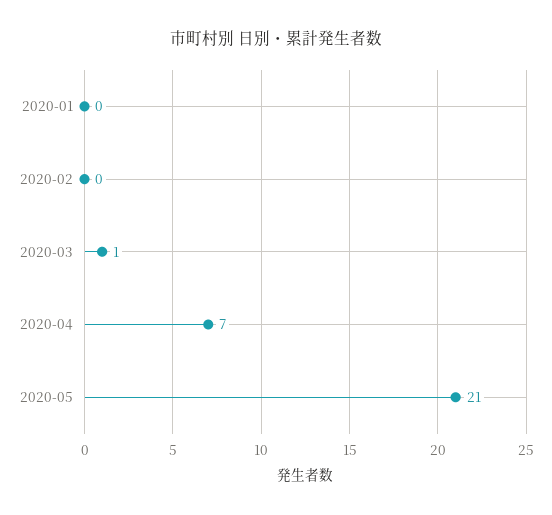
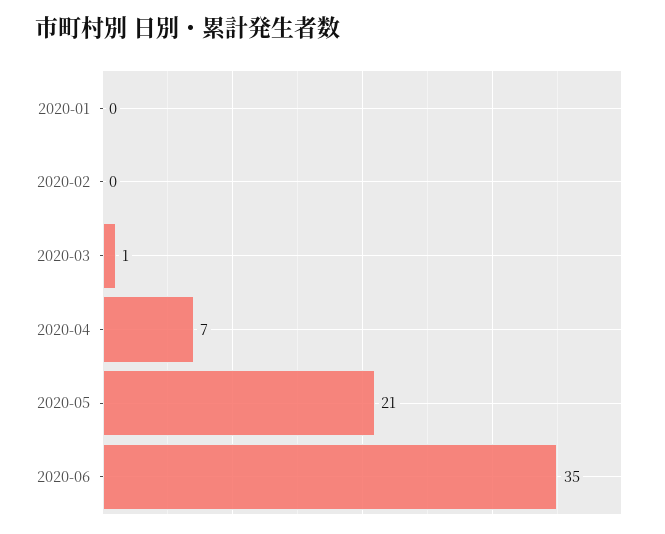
2020-06: none -> 35

